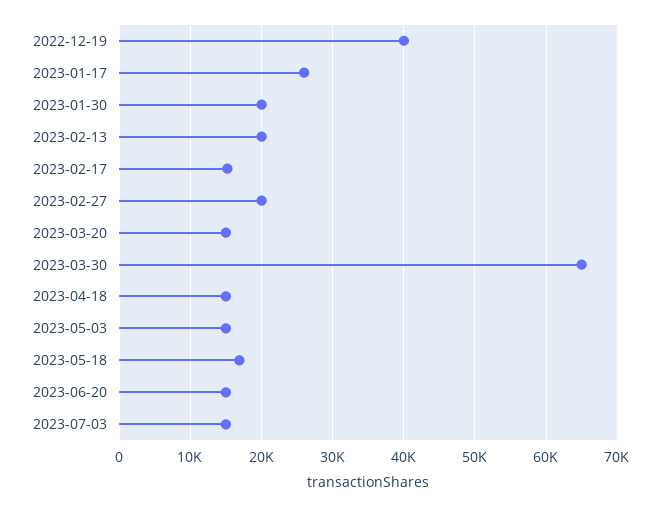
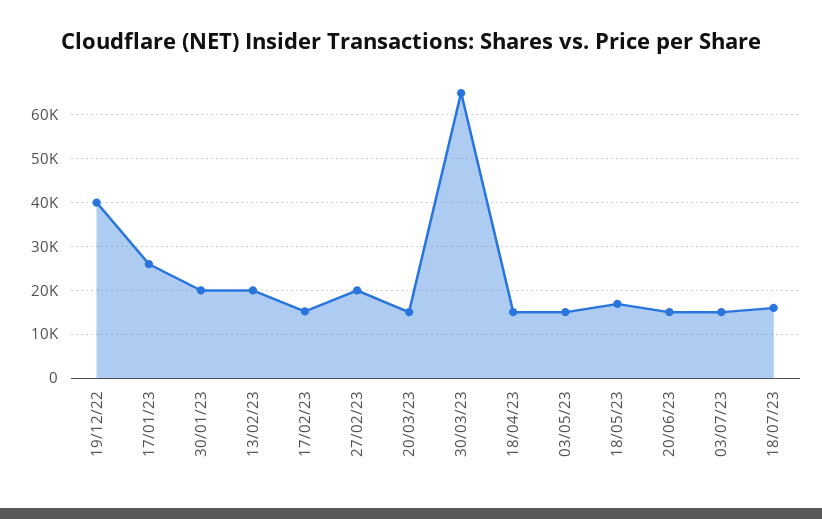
18/07/23: none -> 16000

